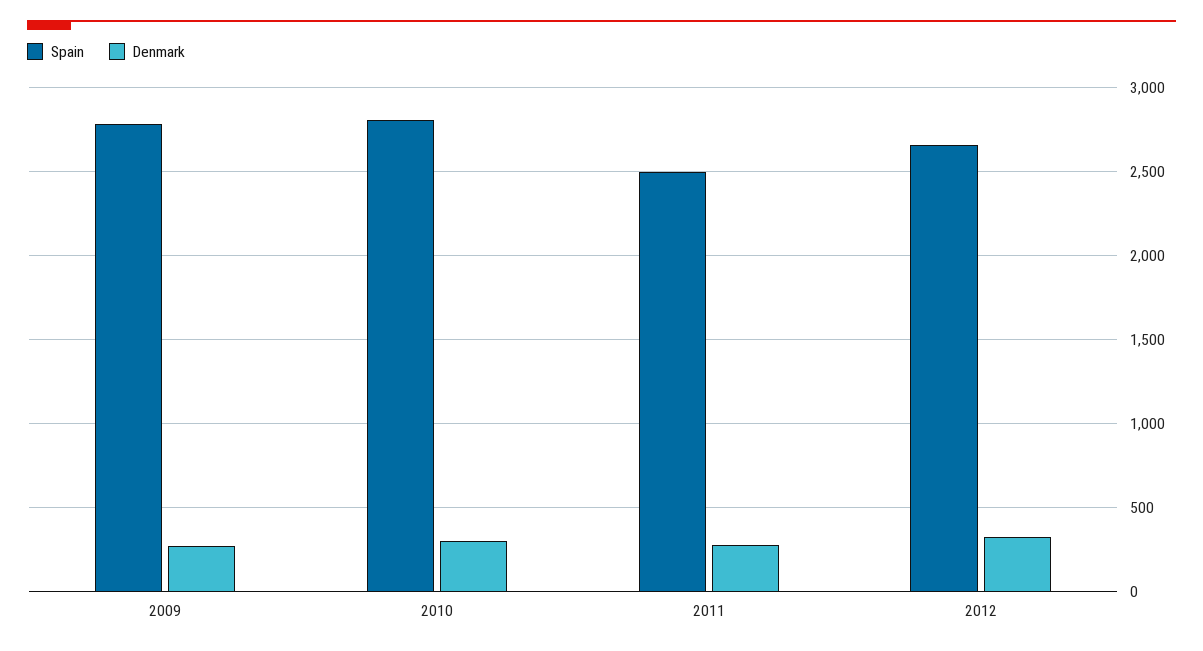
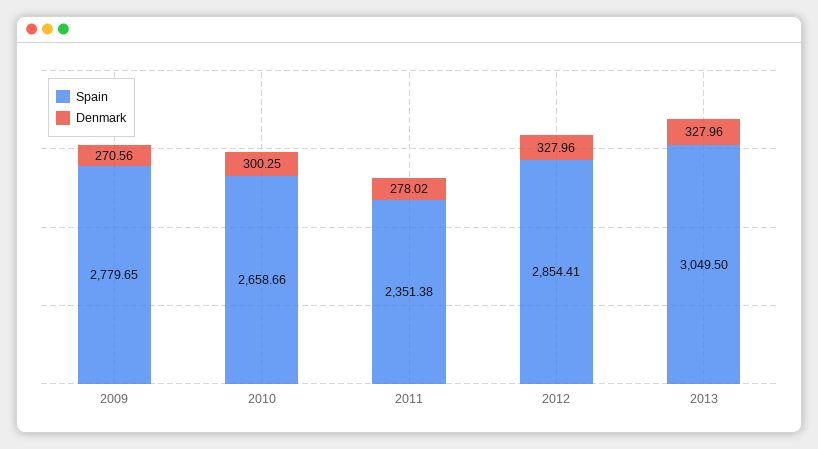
Spain, 2010: 2800 -> 2658.66
Spain, 2011: 2500 -> 2351.38
Spain, 2012: 2650 -> 2854.41
Spain, 2013: none -> 3049.5
Denmark, 2013: none -> 327.96

